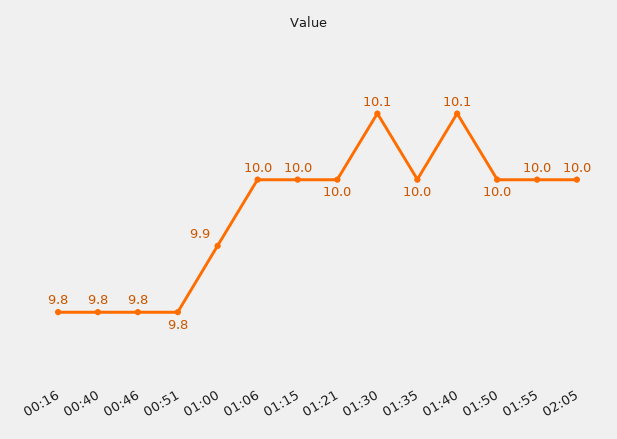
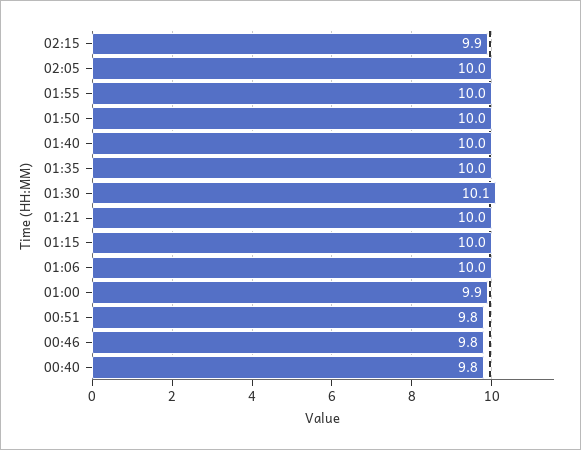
00:16: 9.8 -> none
01:40: 10.1 -> 10
02:15: none -> 9.9

